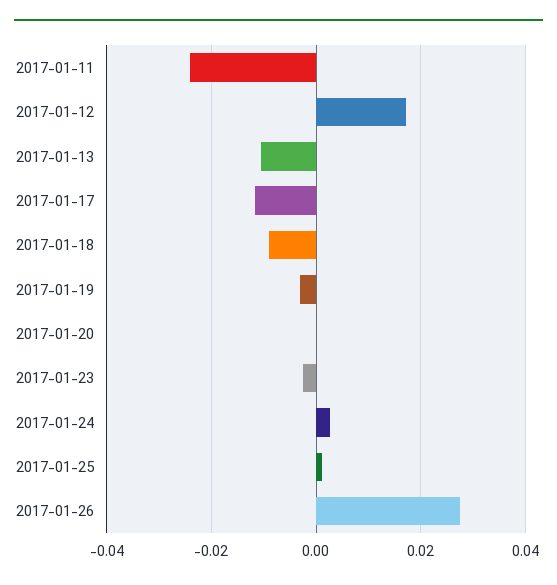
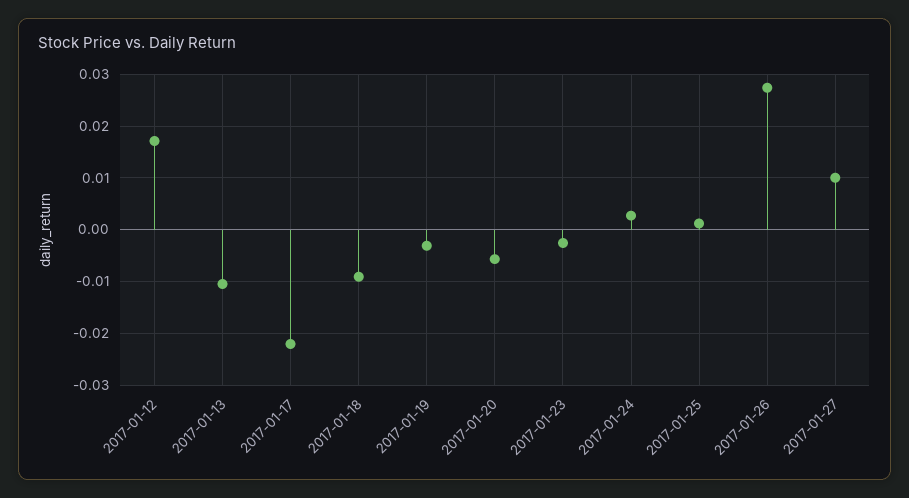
2017-01-11: -0.024 -> none
2017-01-17: -0.012 -> -0.022
2017-01-20: 0 -> -0.006
2017-01-27: none -> 0.01

